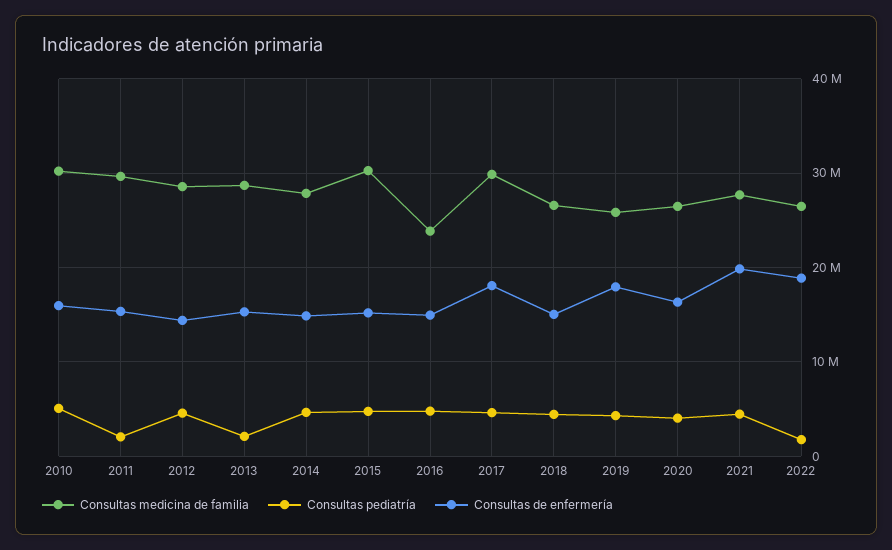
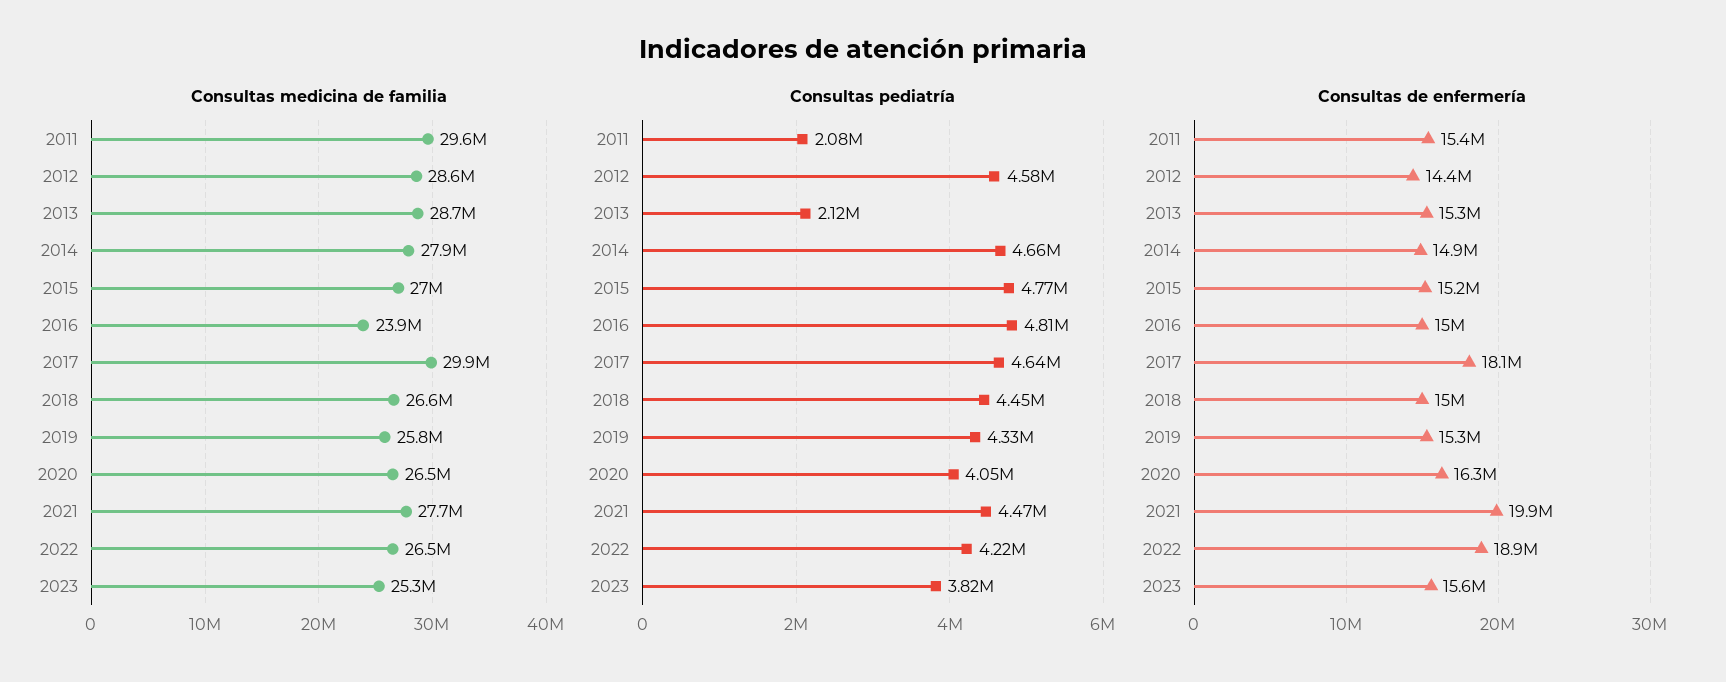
Consultas medicina de familia, 2010: 30000000 -> none
Consultas pediatría, 2010: 5000000 -> none
Consultas de enfermería, 2010: 16000000 -> none
Consultas medicina de familia, 2015: 30000000 -> 27000000
Consultas de enfermería, 2019: 18000000 -> 15300000
Consultas pediatría, 2022: 2000000 -> 4220000
Consultas medicina de familia, 2023: none -> 25300000
Consultas pediatría, 2023: none -> 3820000
Consultas de enfermería, 2023: none -> 15600000

